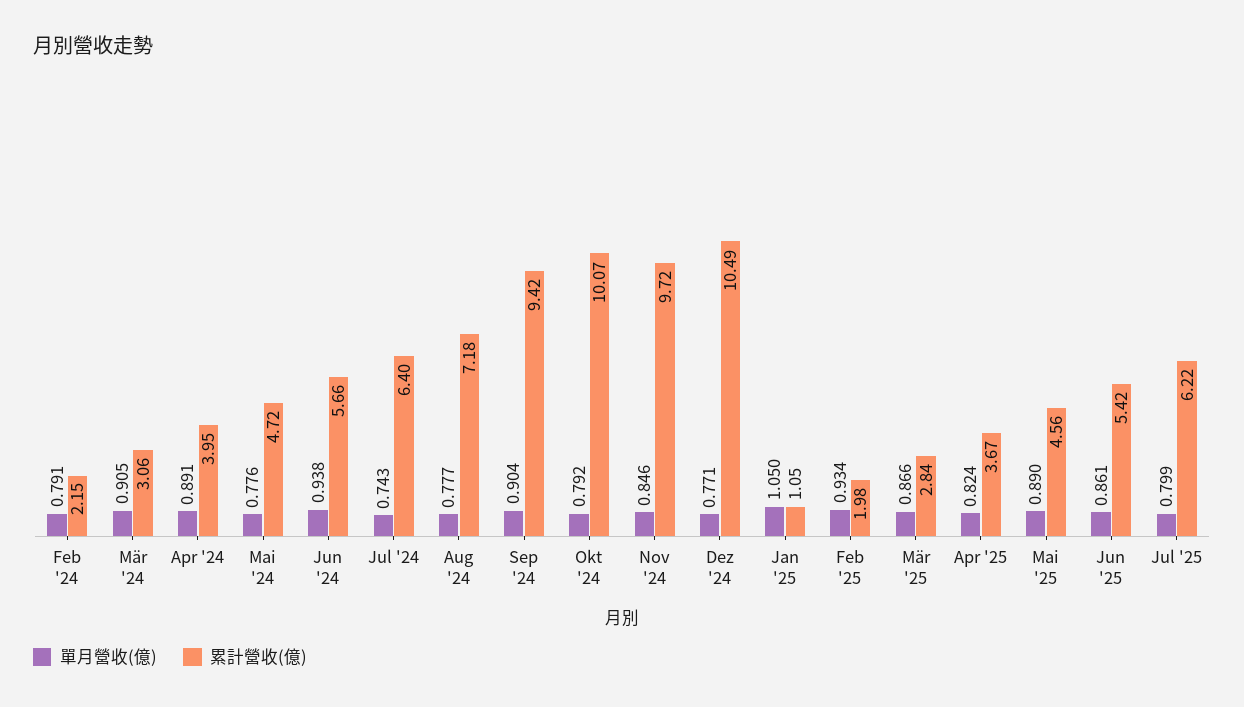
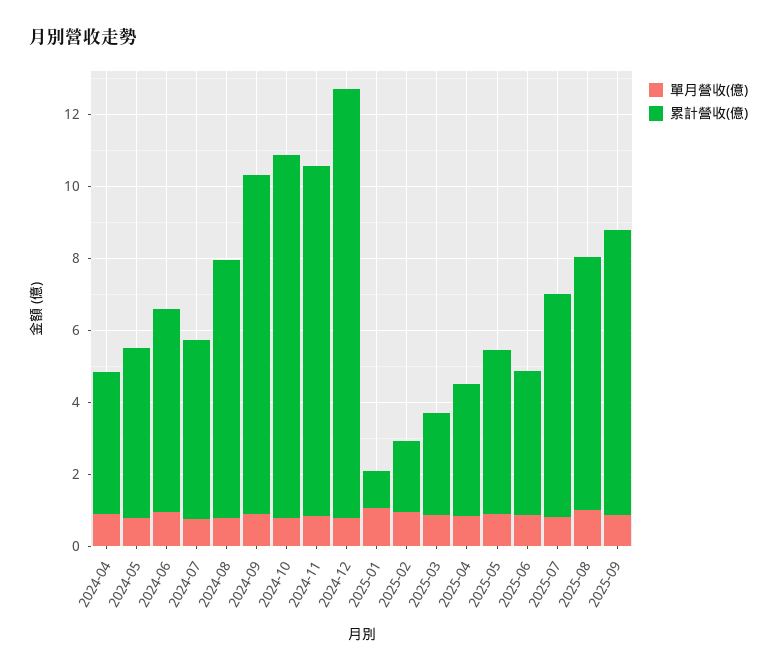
單月營收(億), Feb '24: 0.791 -> none
累計營收(億), Feb '24: 2.15 -> none
單月營收(億), Mär '24: 0.905 -> none
累計營收(億), Mär '24: 3.06 -> none
累計營收(億), Jul '24: 6.4 -> 5
累計營收(億), Dez '24: 10.49 -> 12
累計營收(億), Jun '25: 5.42 -> 4
單月營收(億), 2025-08: none -> 1
累計營收(億), 2025-08: none -> 7
單月營收(億), 2025-09: none -> 1
累計營收(億), 2025-09: none -> 8

